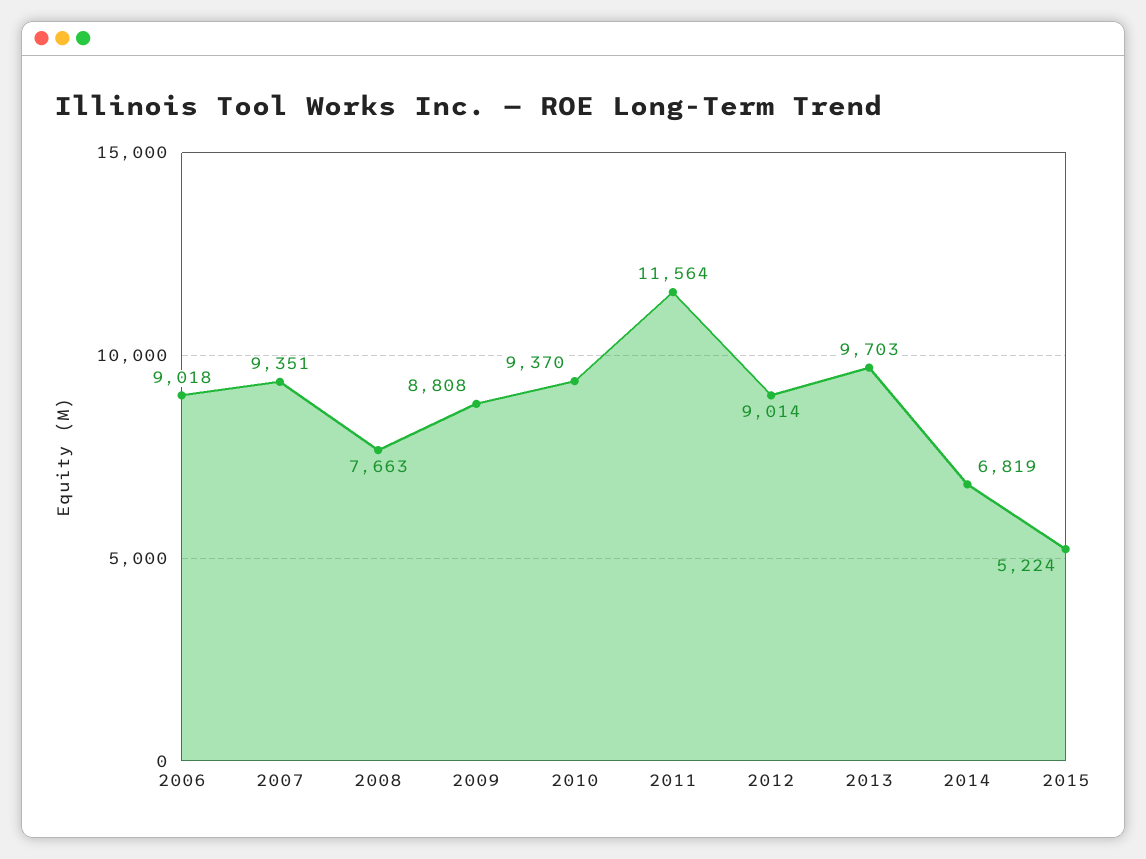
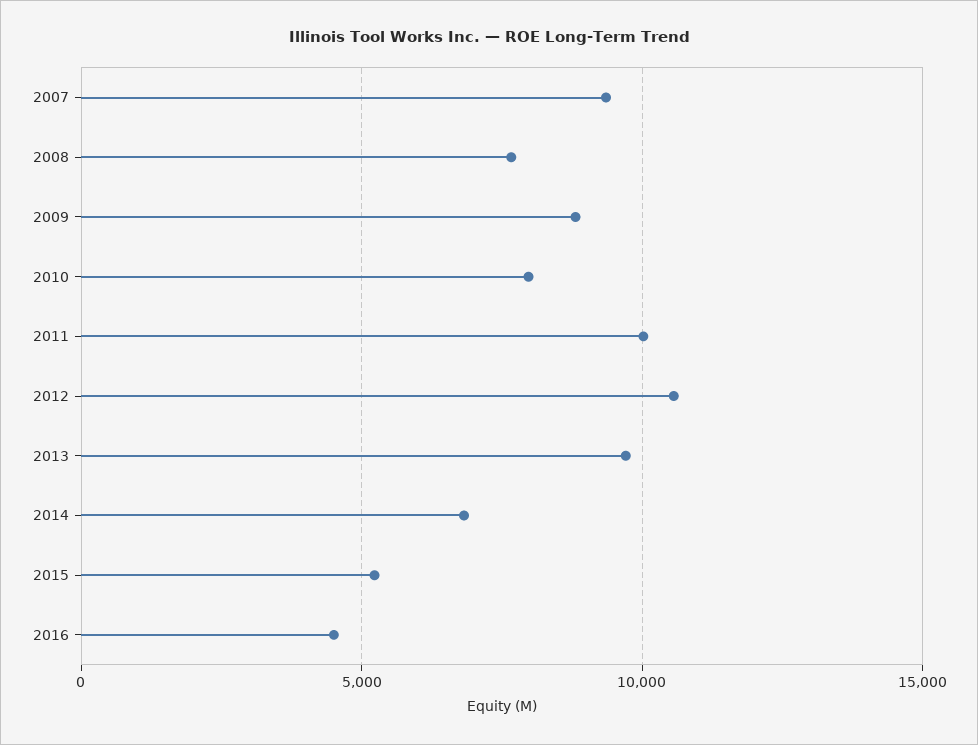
2006: 9018 -> none
2010: 9370 -> 8000
2011: 11564 -> 10000
2012: 9014 -> 10500
2016: none -> 4500

